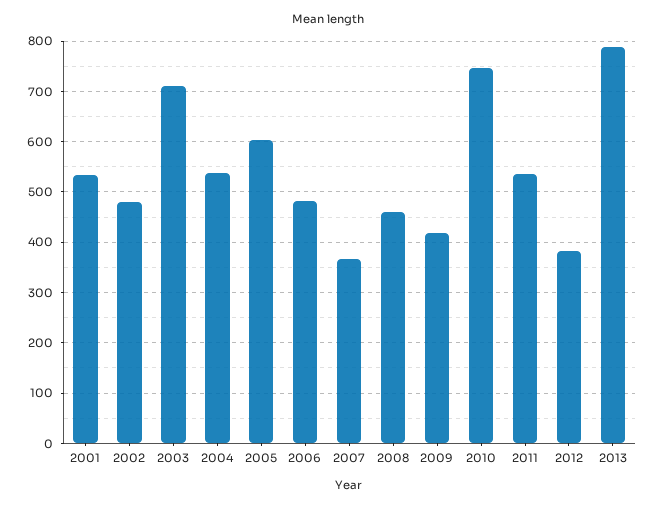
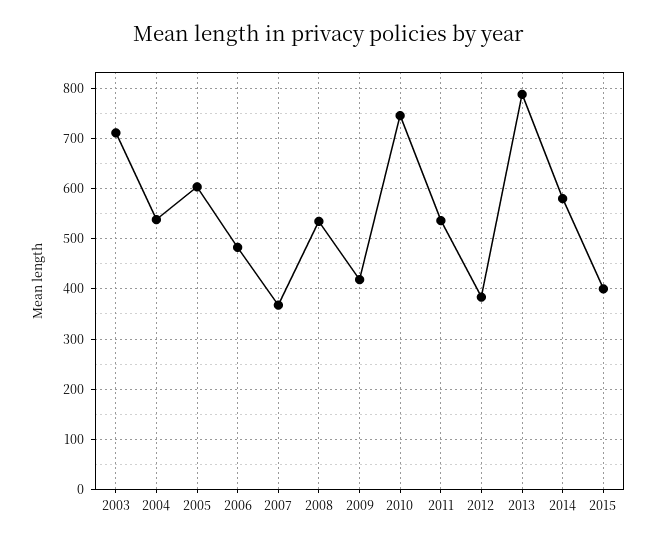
2001: 540 -> none
2002: 480 -> none
2008: 460 -> 540
2014: none -> 580
2015: none -> 400

